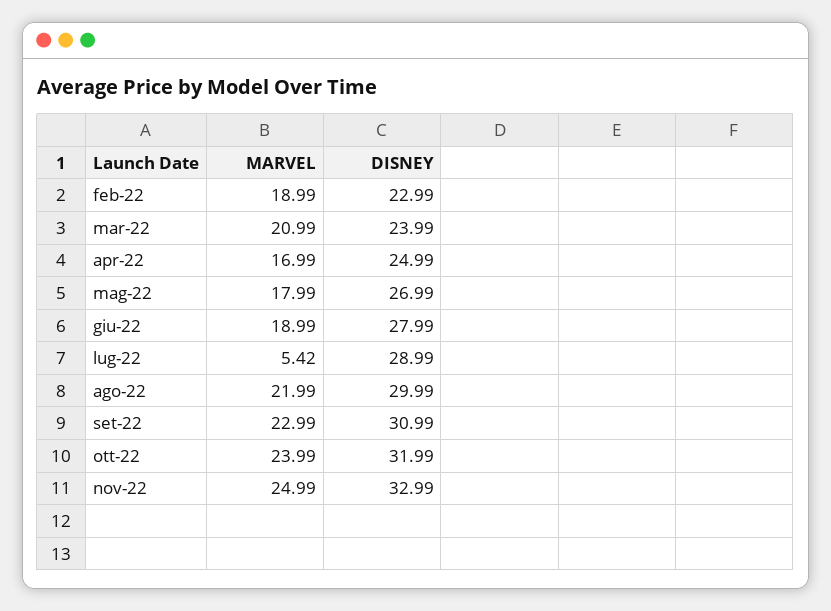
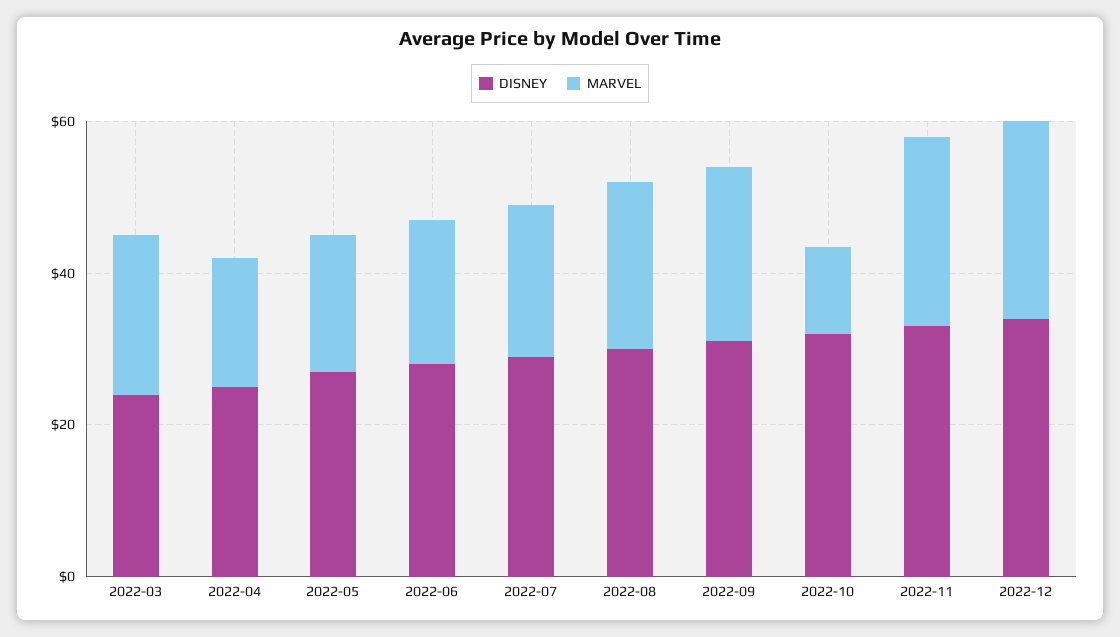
MARVEL, feb-22: 18.99 -> none
DISNEY, feb-22: 22.99 -> none
MARVEL, lug-22: 5.42 -> 20
MARVEL, ott-22: 23.99 -> 10
DISNEY, 2022-12: none -> 35
MARVEL, 2022-12: none -> 25

